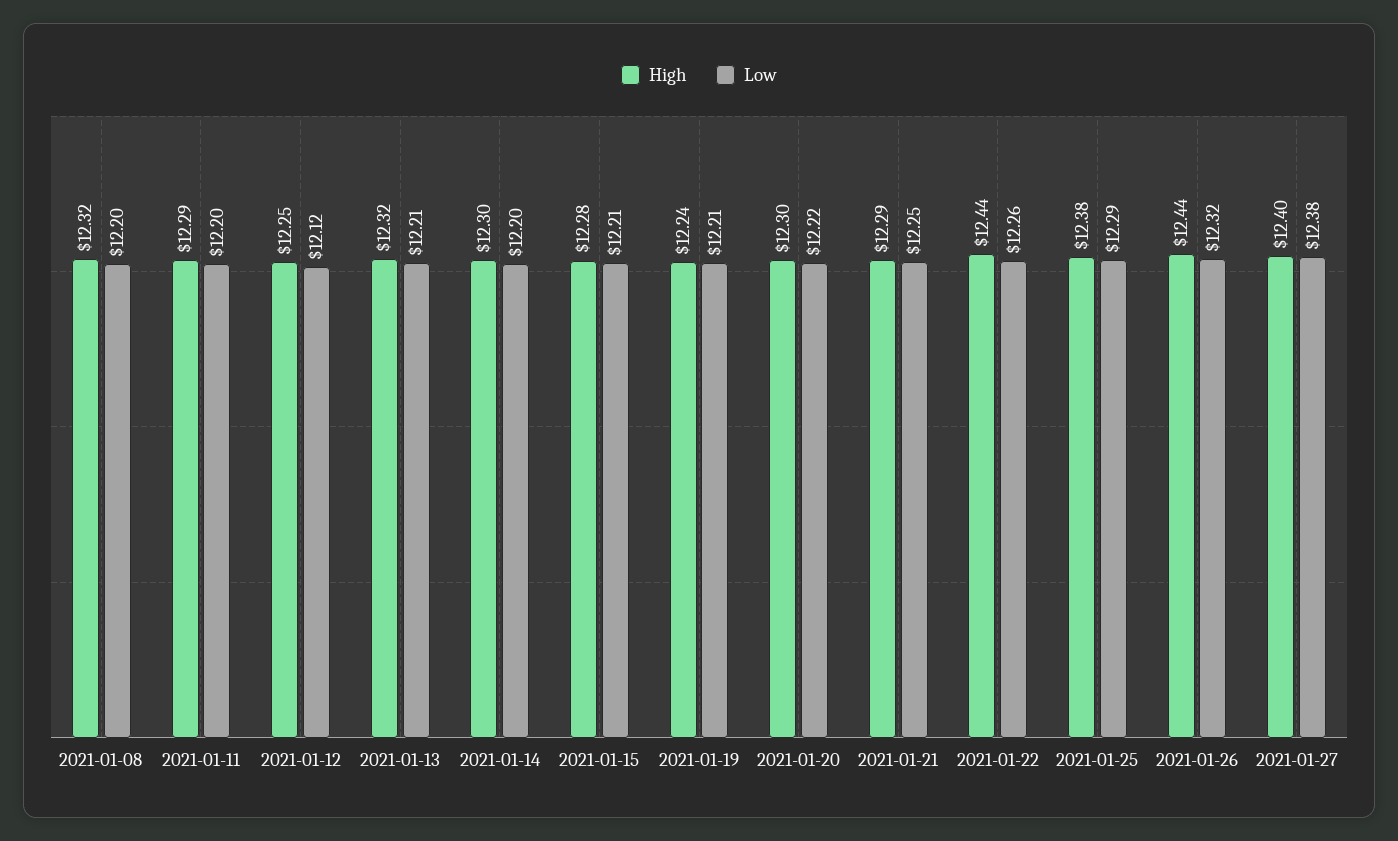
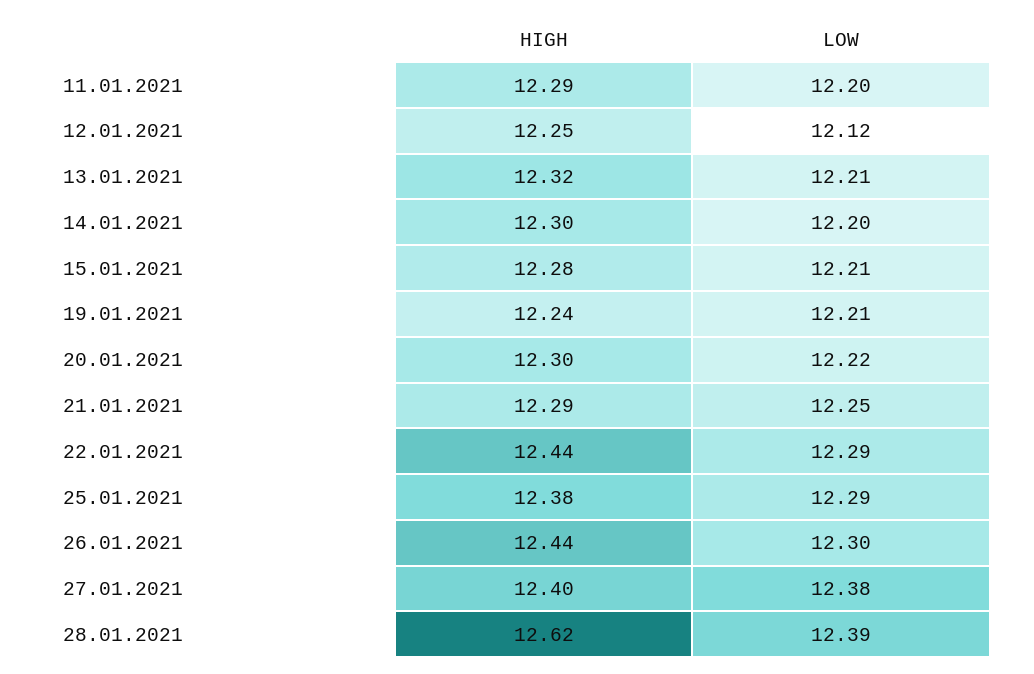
High, 2021-01-08: 12.32 -> none
Low, 2021-01-08: 12.2 -> none
Low, 2021-01-22: 12.26 -> 12.29
Low, 2021-01-26: 12.32 -> 12.3
High, 28.01.2021: none -> 12.62
Low, 28.01.2021: none -> 12.39

